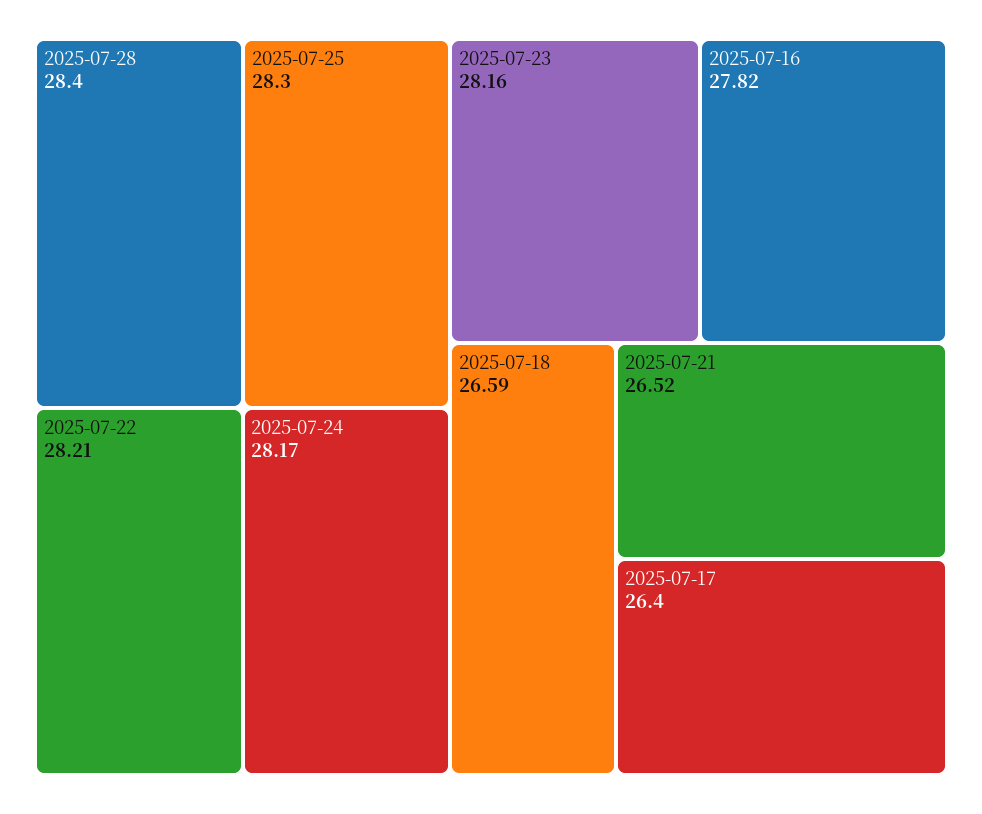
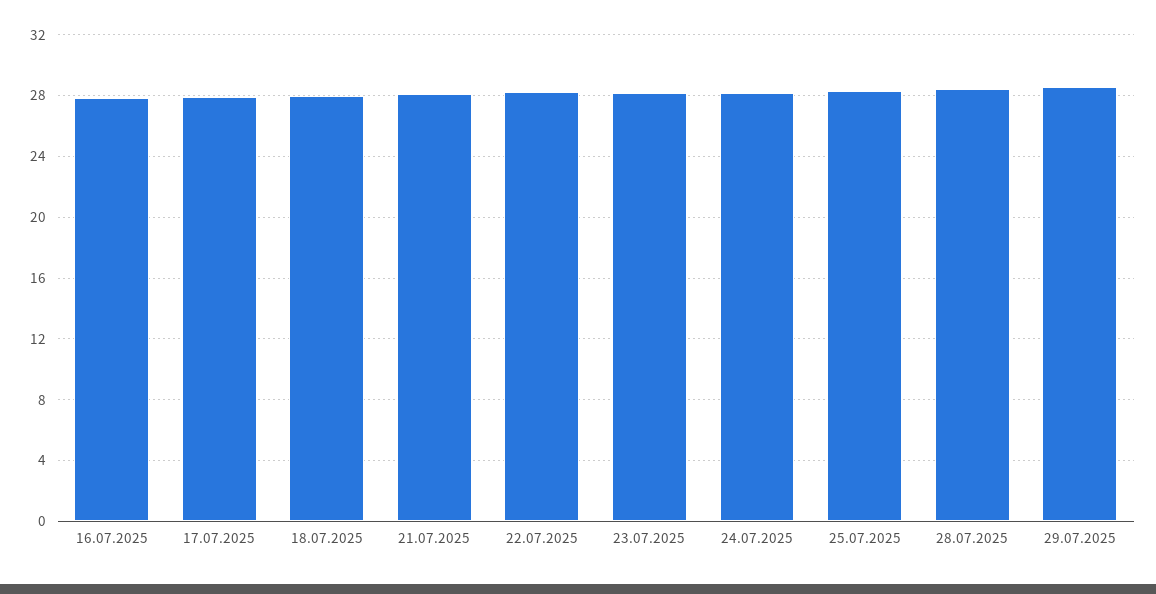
2025-07-18: 26.59 -> 28
2025-07-21: 26.52 -> 28
2025-07-17: 26.4 -> 28
29.07.2025: none -> 28.5

